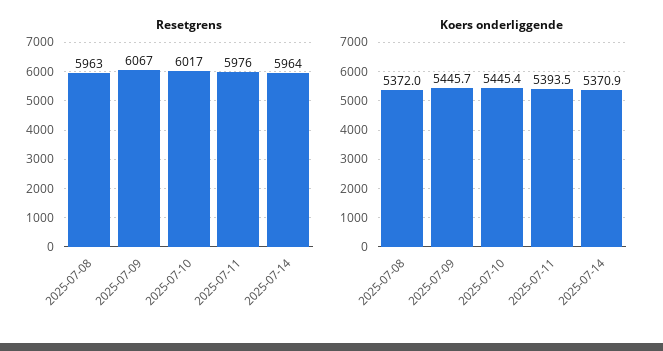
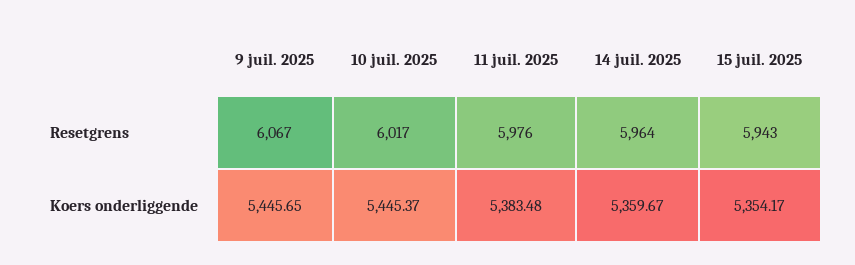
Resetgrens, 2025-07-08: 5963 -> none
Koers onderliggende, 2025-07-08: 5372 -> none
Koers onderliggende, 2025-07-11: 5393.5 -> 5383.48
Koers onderliggende, 2025-07-14: 5370.9 -> 5359.67
Resetgrens, 15 juil. 2025: none -> 5943
Koers onderliggende, 15 juil. 2025: none -> 5354.17

